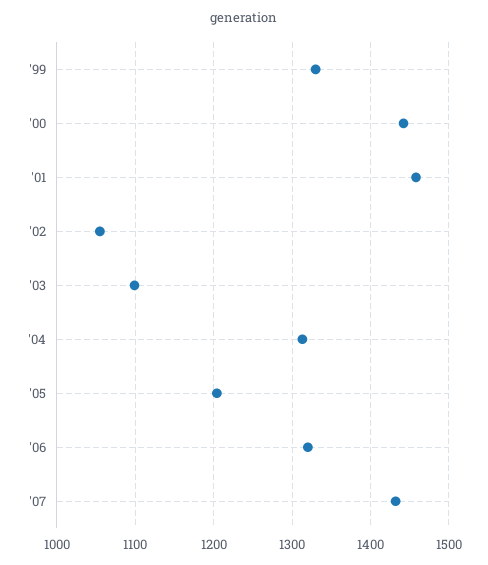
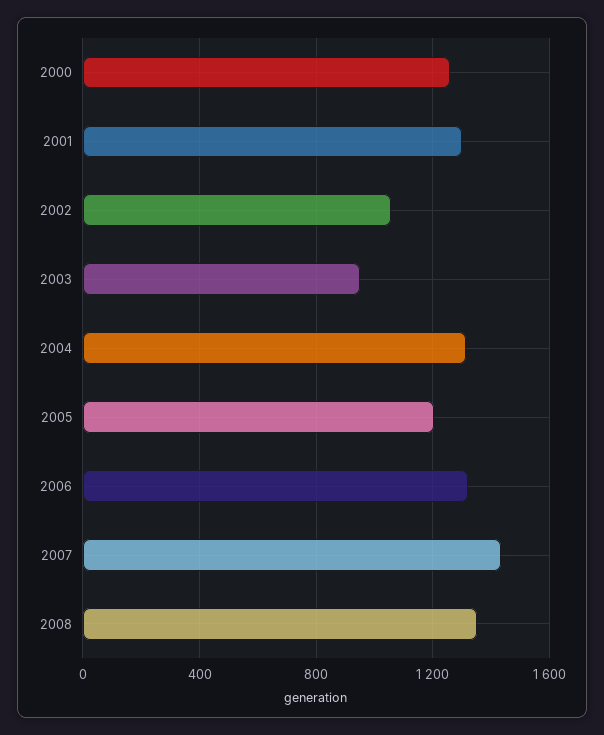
'99: 1330 -> none
'00: 1440 -> 1250
'01: 1460 -> 1300
'03: 1100 -> 950
2008: none -> 1350

